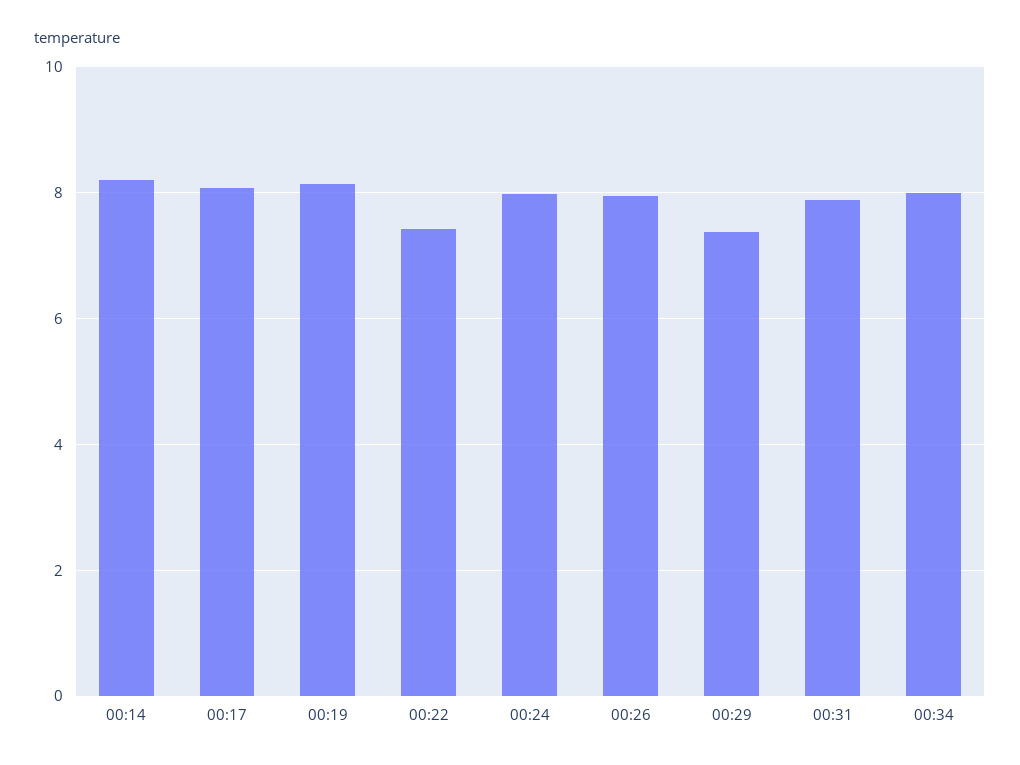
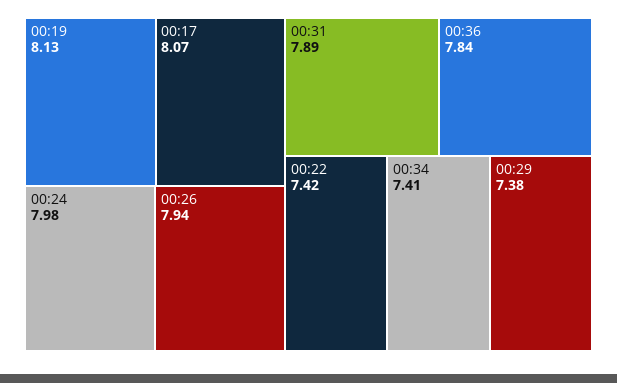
00:14: 8.2 -> none
00:34: 8 -> 7.41
00:36: none -> 7.84

